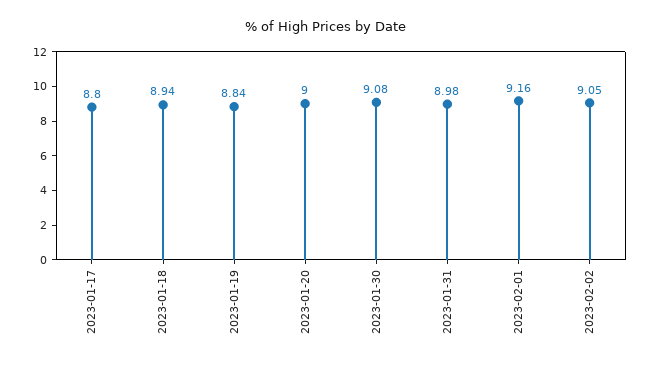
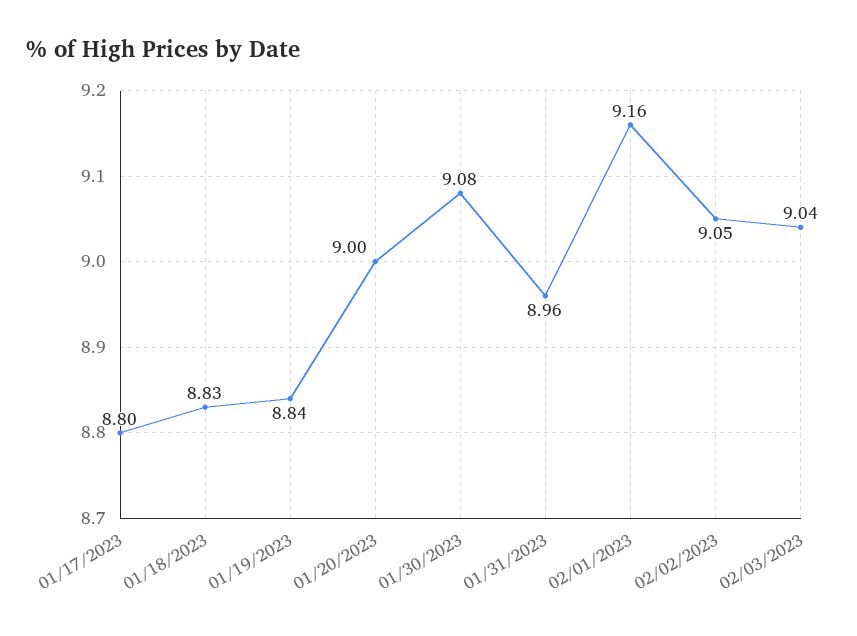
2023-01-18: 8.94 -> 8.83
2023-01-31: 8.98 -> 8.96
02/03/2023: none -> 9.04

